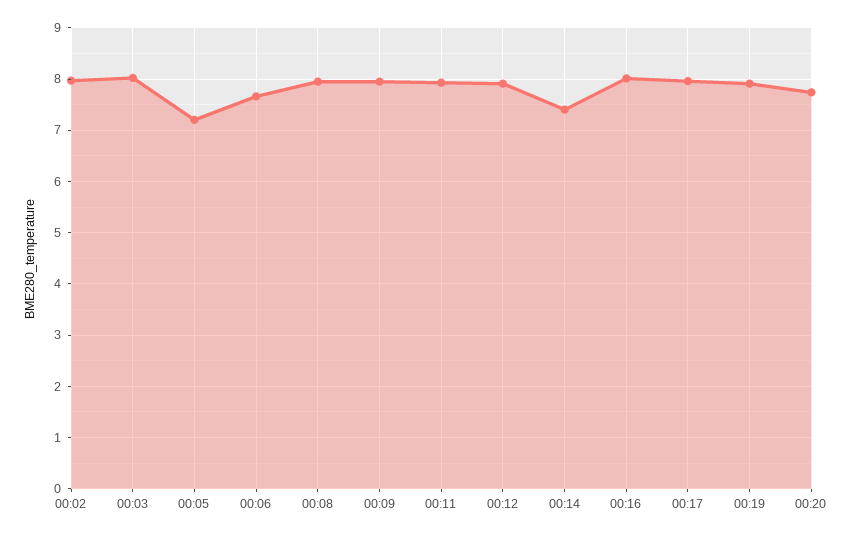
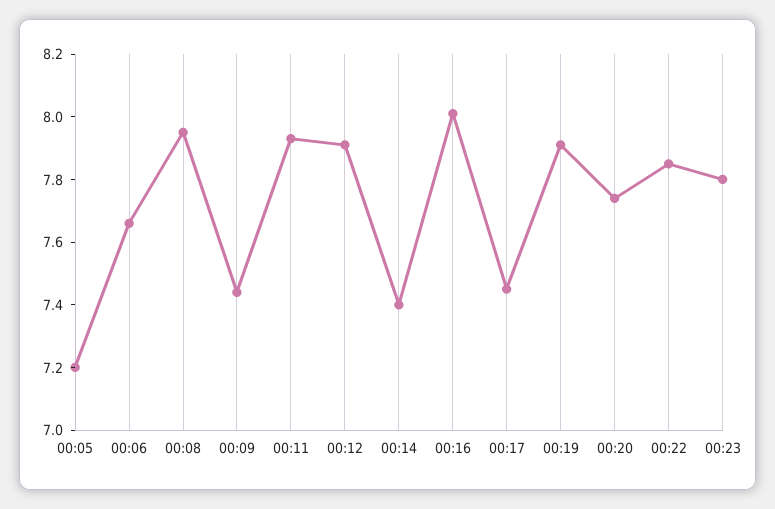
00:02: 8 -> none
00:03: 8 -> none
00:09: 8 -> 7.45
00:17: 8 -> 7.45
00:22: none -> 7.85
00:23: none -> 7.8

